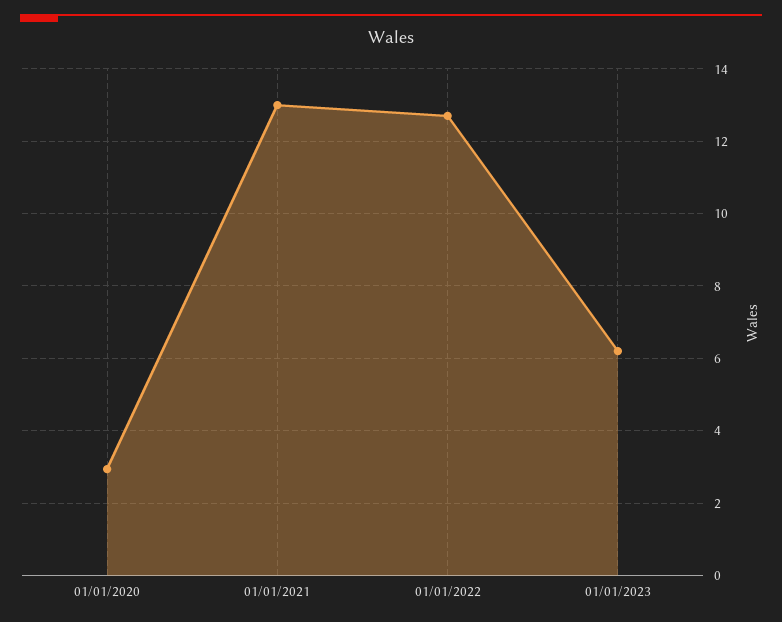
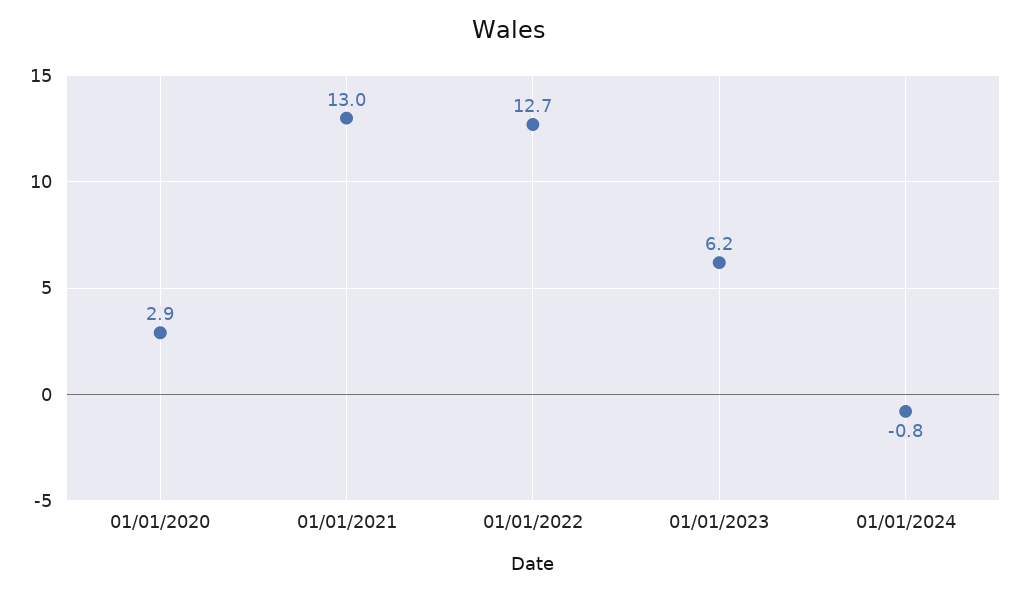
01/01/2024: none -> -0.8

